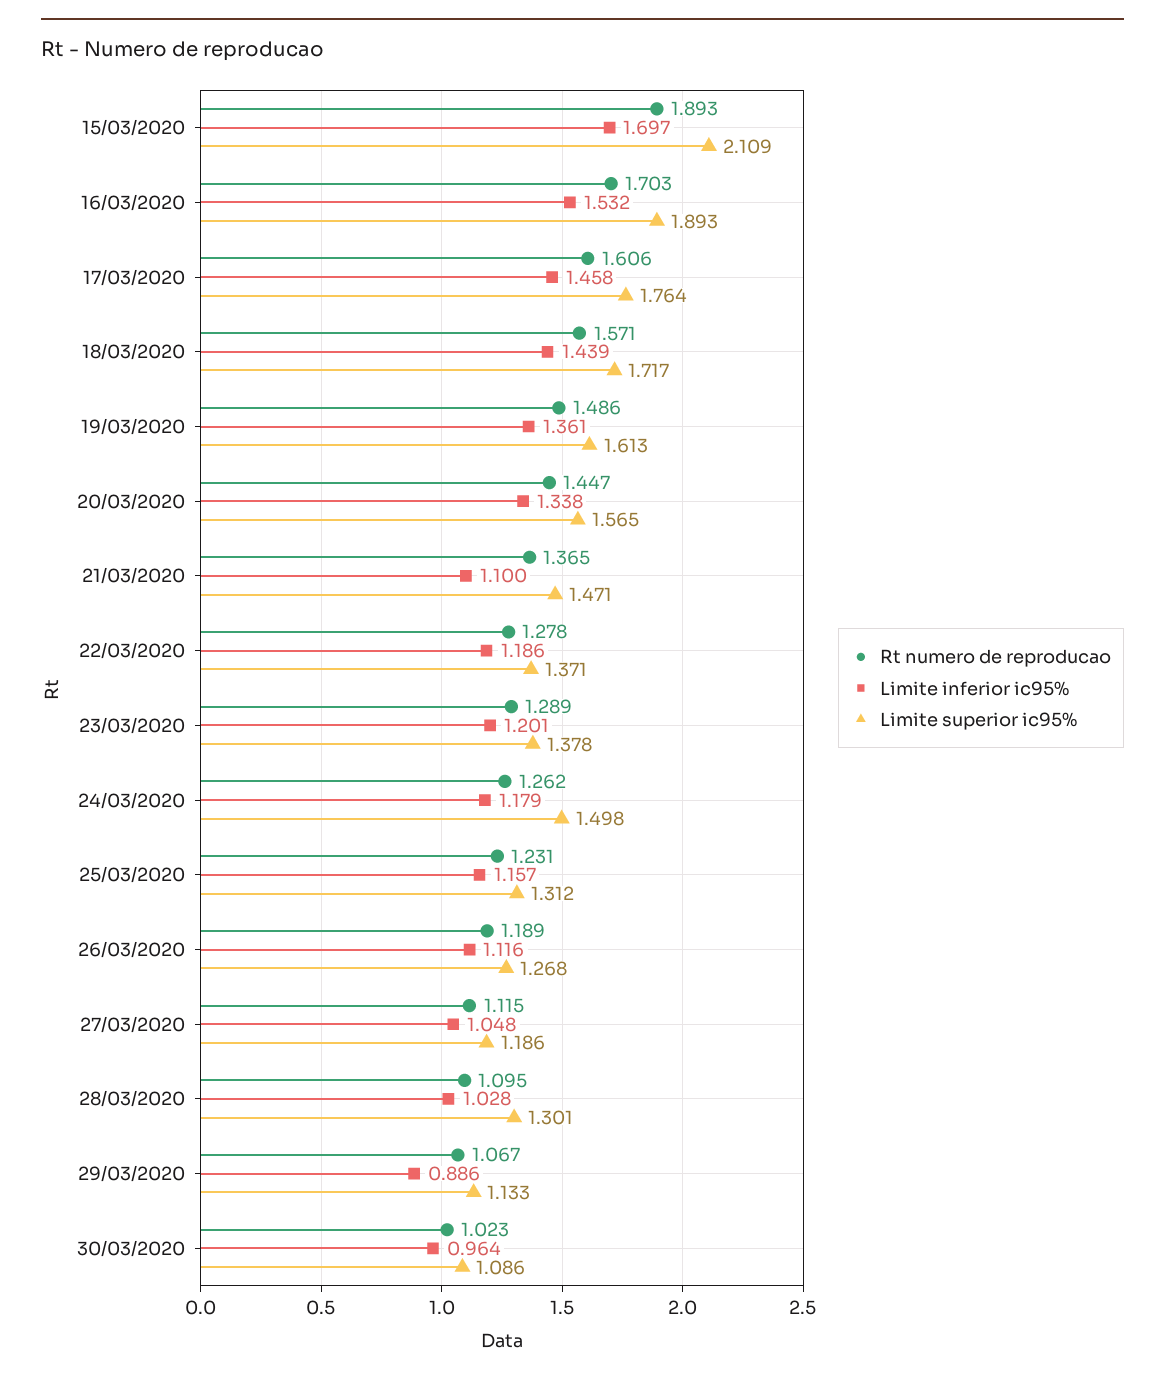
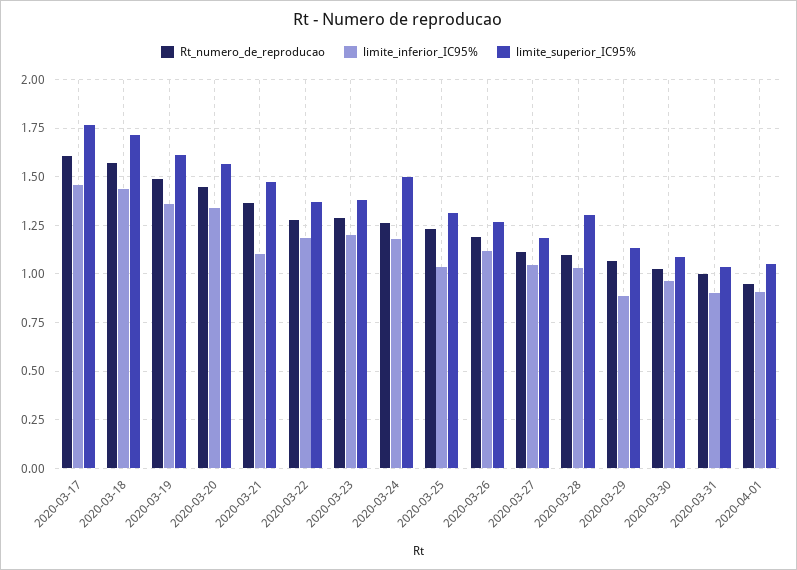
Rt numero de reproducao, 15/03/2020: 1.893 -> none
Limite inferior ic95%, 15/03/2020: 1.697 -> none
Limite superior ic95%, 15/03/2020: 2.109 -> none
Rt numero de reproducao, 16/03/2020: 1.703 -> none
Limite inferior ic95%, 16/03/2020: 1.532 -> none
Limite superior ic95%, 16/03/2020: 1.893 -> none
Limite inferior ic95%, 25/03/2020: 1.157 -> 1.05
Rt numero de reproducao, 2020-03-31: none -> 1
Limite inferior ic95%, 2020-03-31: none -> 0.9
Limite superior ic95%, 2020-03-31: none -> 1.05
Rt numero de reproducao, 2020-04-01: none -> 0.95
Limite inferior ic95%, 2020-04-01: none -> 0.9
Limite superior ic95%, 2020-04-01: none -> 1.05

